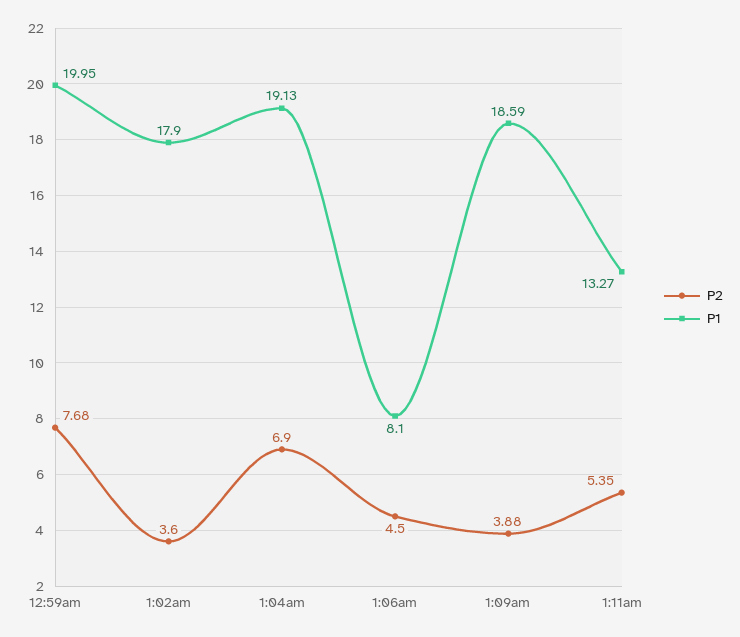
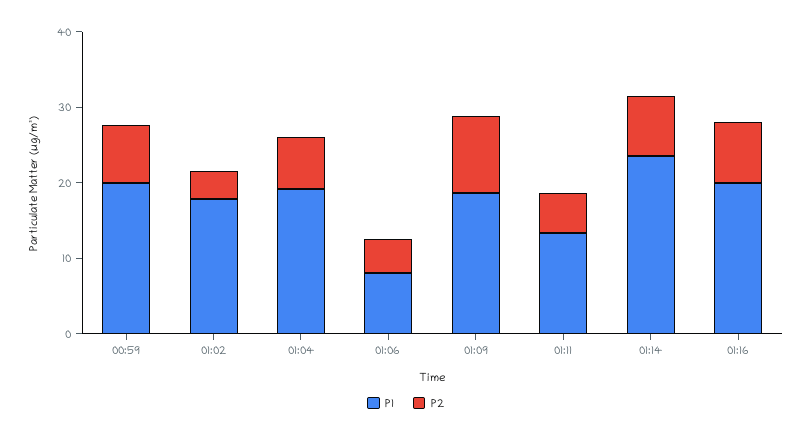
P2, 1:09am: 3.88 -> 10
P1, 01:14: none -> 24
P2, 01:14: none -> 8
P1, 01:16: none -> 20
P2, 01:16: none -> 8

